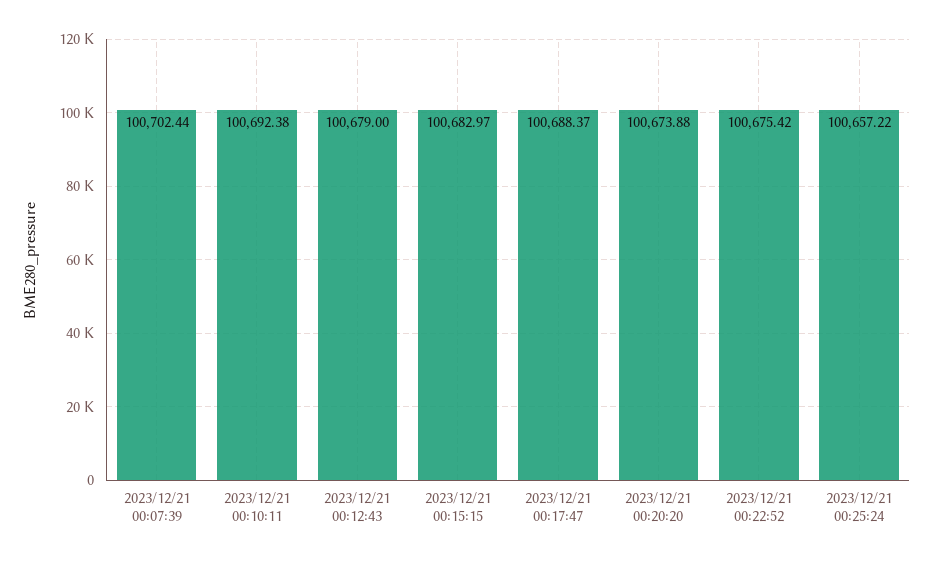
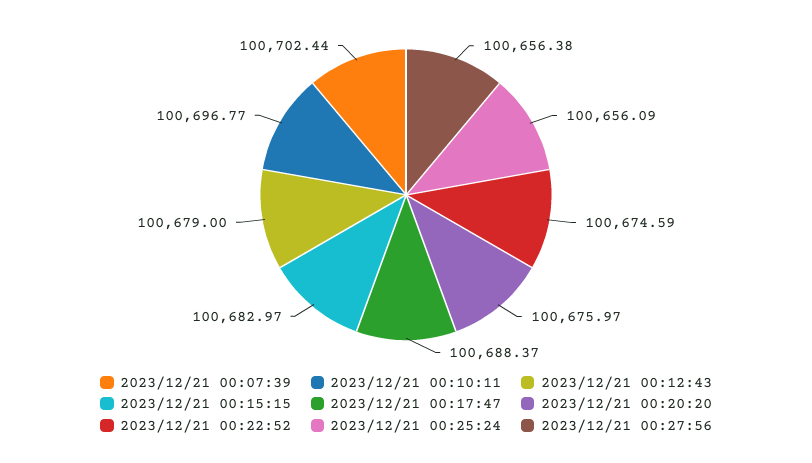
2023/12/21 00:10:11: 100692.38 -> 100696.77
2023/12/21 00:20:20: 100673.88 -> 100675.97
2023/12/21 00:22:52: 100675.42 -> 100674.59
2023/12/21 00:25:24: 100657.22 -> 100656.09
2023/12/21 00:27:56: none -> 100656.38

